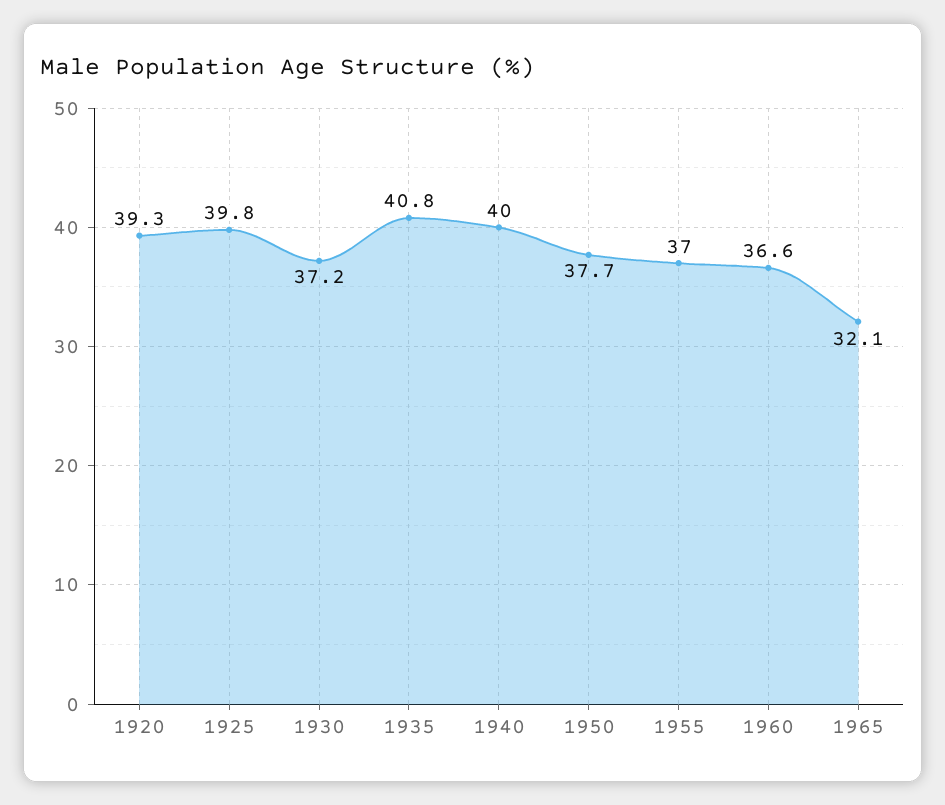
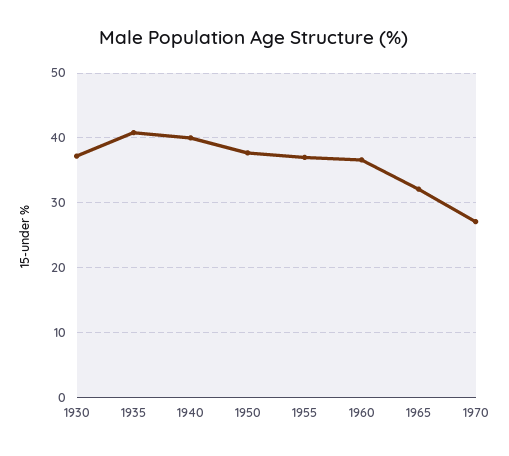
1920: 39.3 -> none
1925: 39.8 -> none
1970: none -> 27

